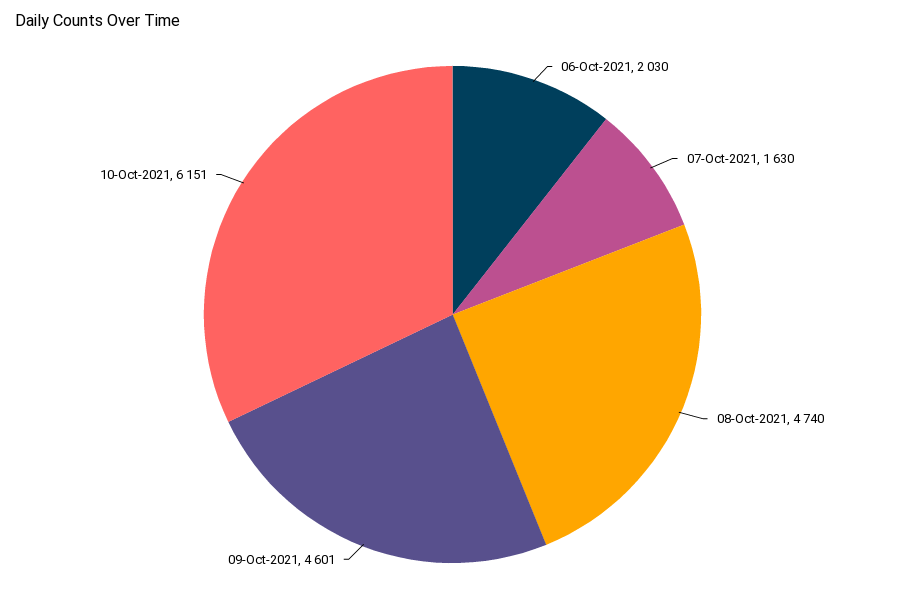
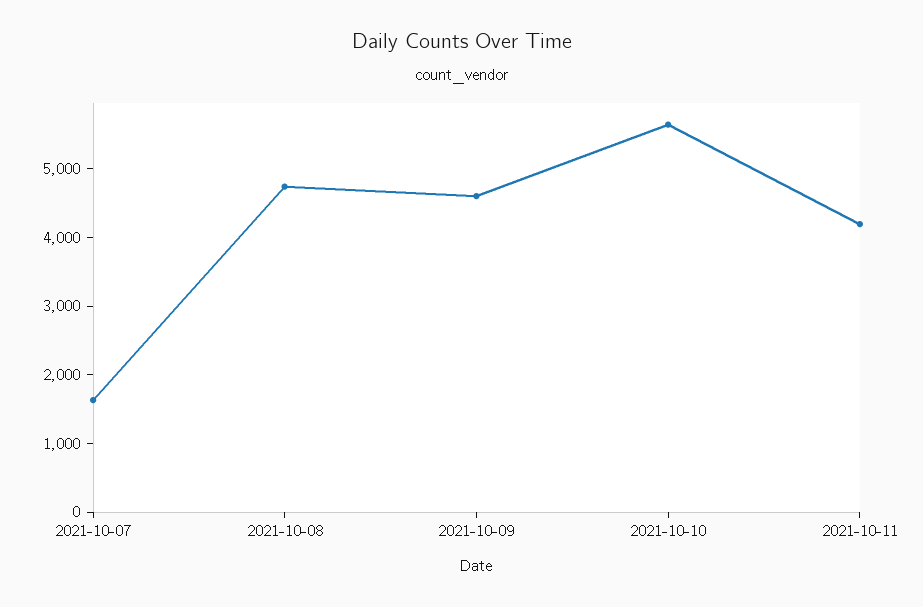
06-Oct-2021: 2030 -> none
10-Oct-2021: 6151 -> 5600
2021-10-11: none -> 4200

